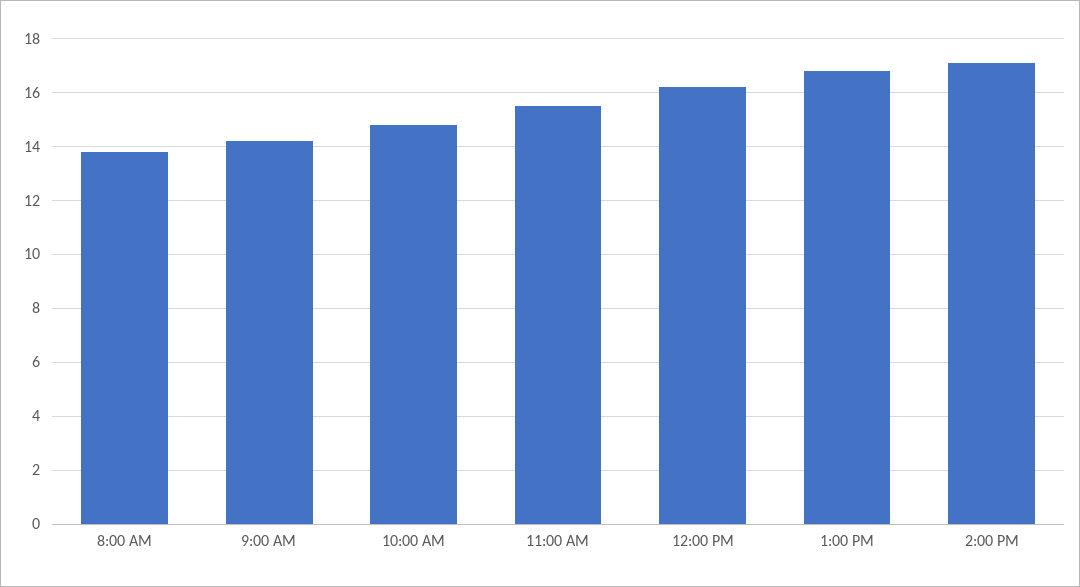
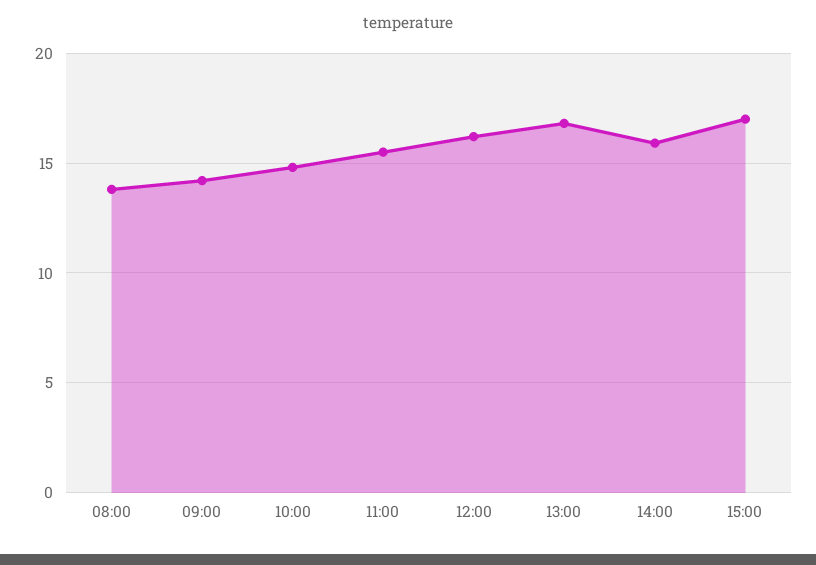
2:00 PM: 17 -> 16
15:00: none -> 17

